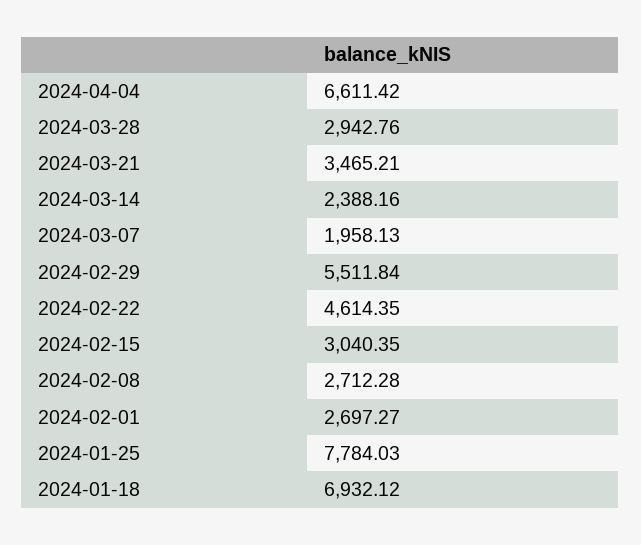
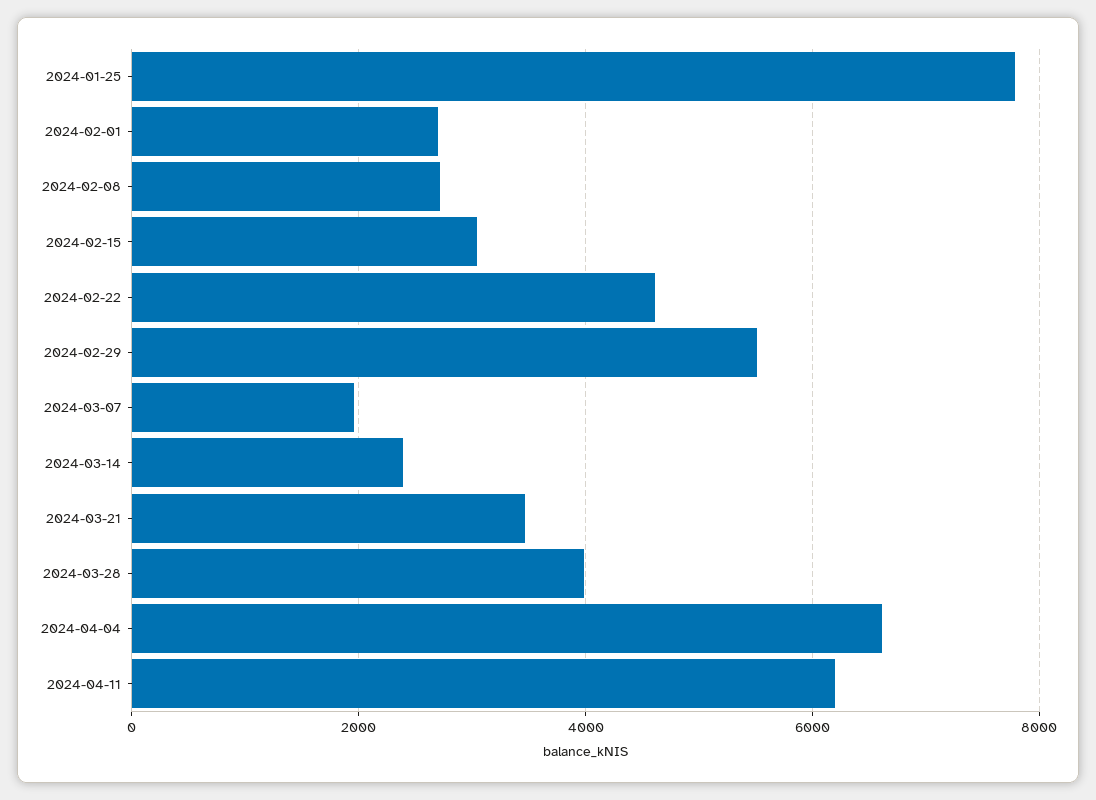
2024-03-28: 2942.76 -> 4000
2024-01-18: 6932.12 -> none
2024-04-11: none -> 6200

